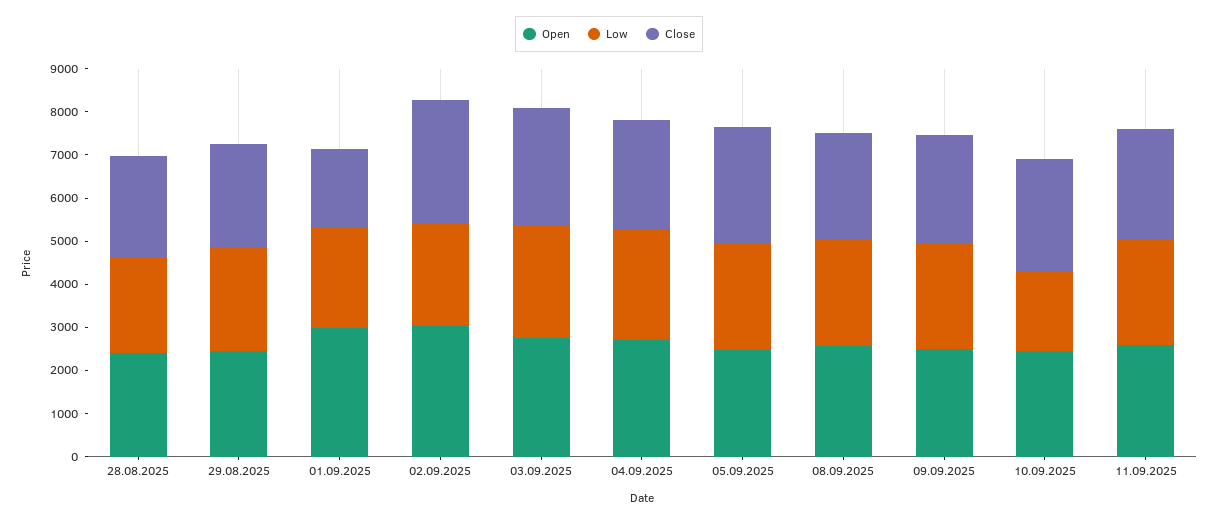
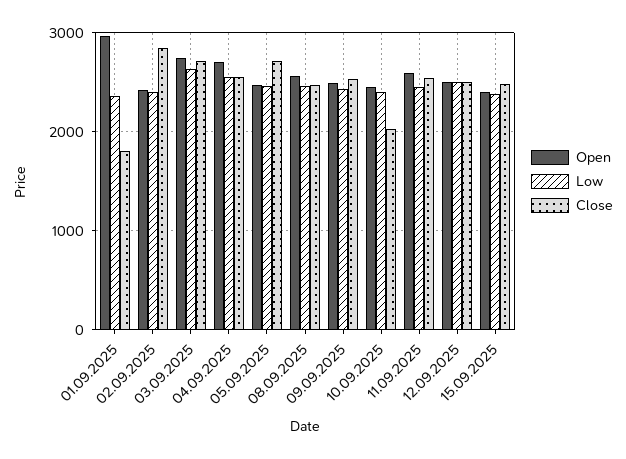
Open, 28.08.2025: 2400 -> none
Low, 28.08.2025: 2200 -> none
Close, 28.08.2025: 2400 -> none
Open, 29.08.2025: 2400 -> none
Low, 29.08.2025: 2400 -> none
Close, 29.08.2025: 2400 -> none
Open, 02.09.2025: 3000 -> 2400
Low, 10.09.2025: 1800 -> 2400
Close, 10.09.2025: 2600 -> 2000
Open, 12.09.2025: none -> 2500
Low, 12.09.2025: none -> 2500
Close, 12.09.2025: none -> 2500
Open, 15.09.2025: none -> 2400
Low, 15.09.2025: none -> 2400
Close, 15.09.2025: none -> 2500

